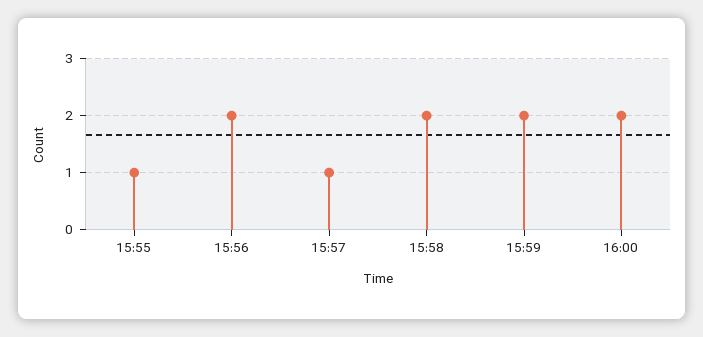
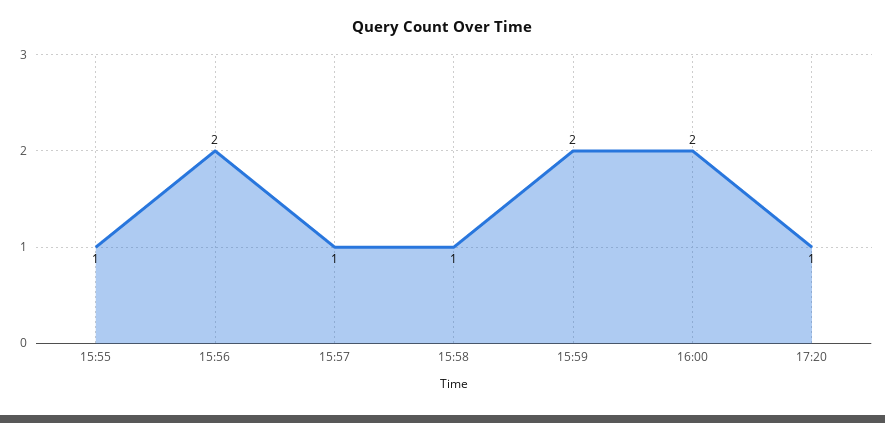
15:58: 2 -> 1
17:20: none -> 1

